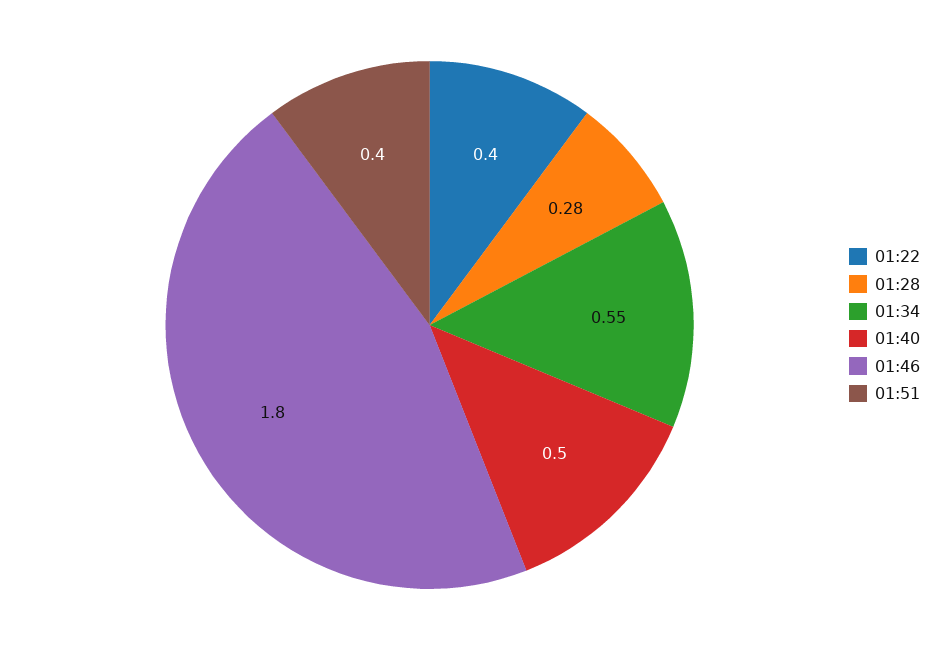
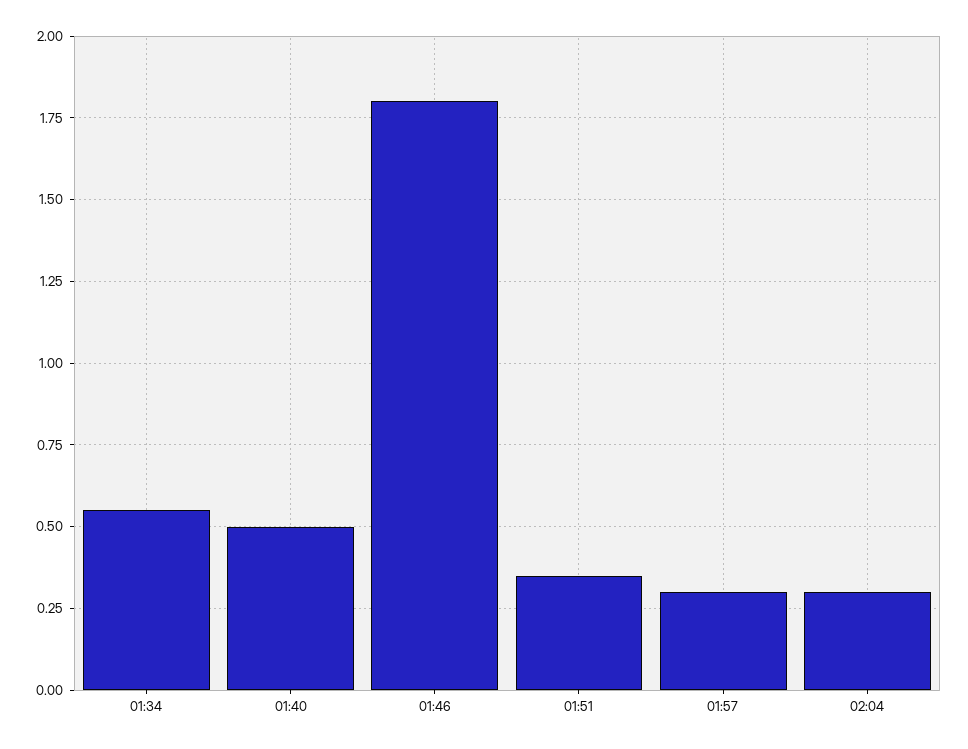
01:22: 0.4 -> none
01:28: 0.28 -> none
01:51: 0.4 -> 0.35
01:57: none -> 0.3
02:04: none -> 0.3

